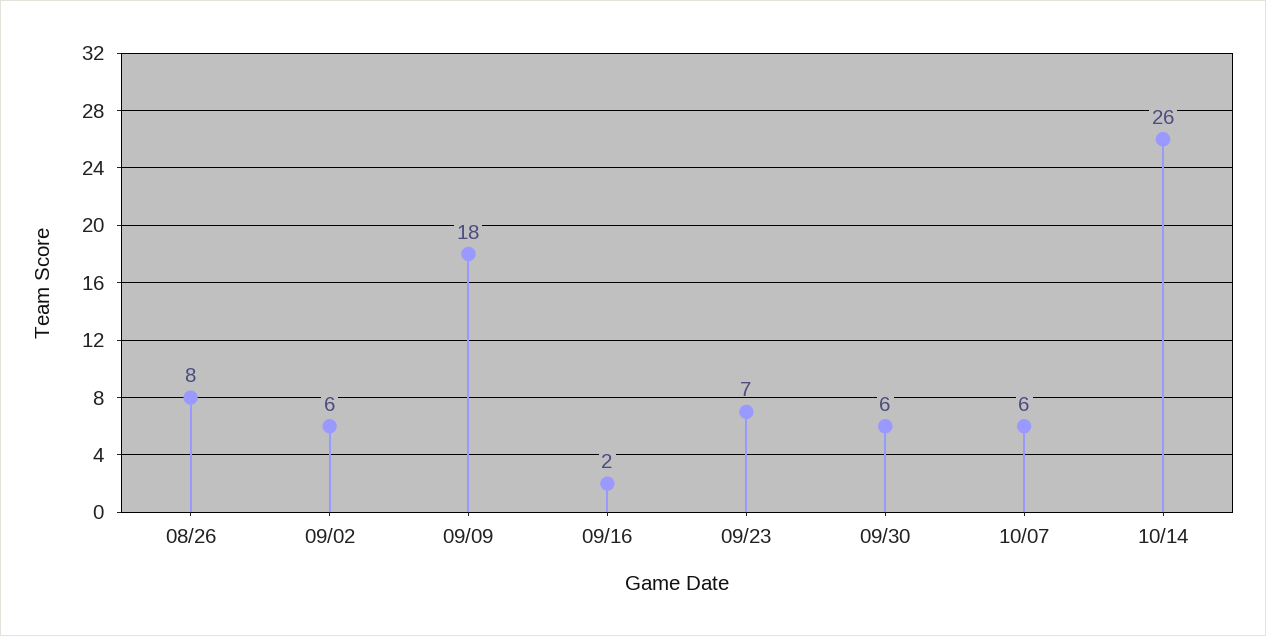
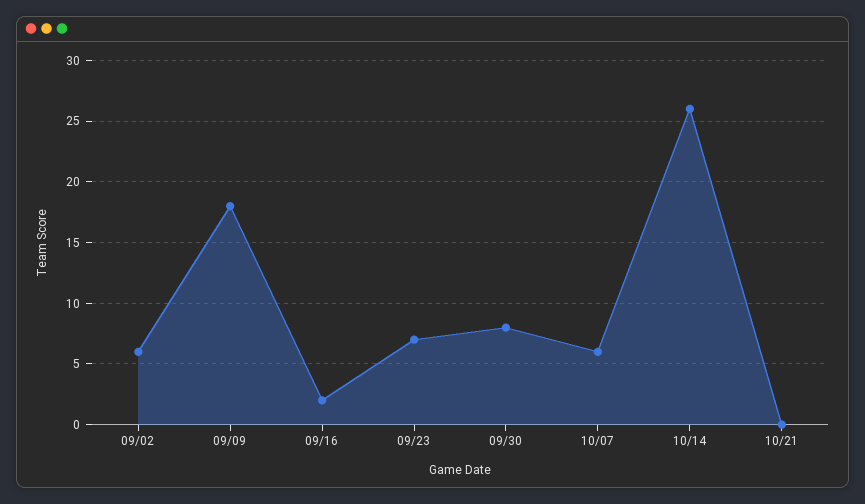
08/26: 8 -> none
09/30: 6 -> 8
10/21: none -> 0

